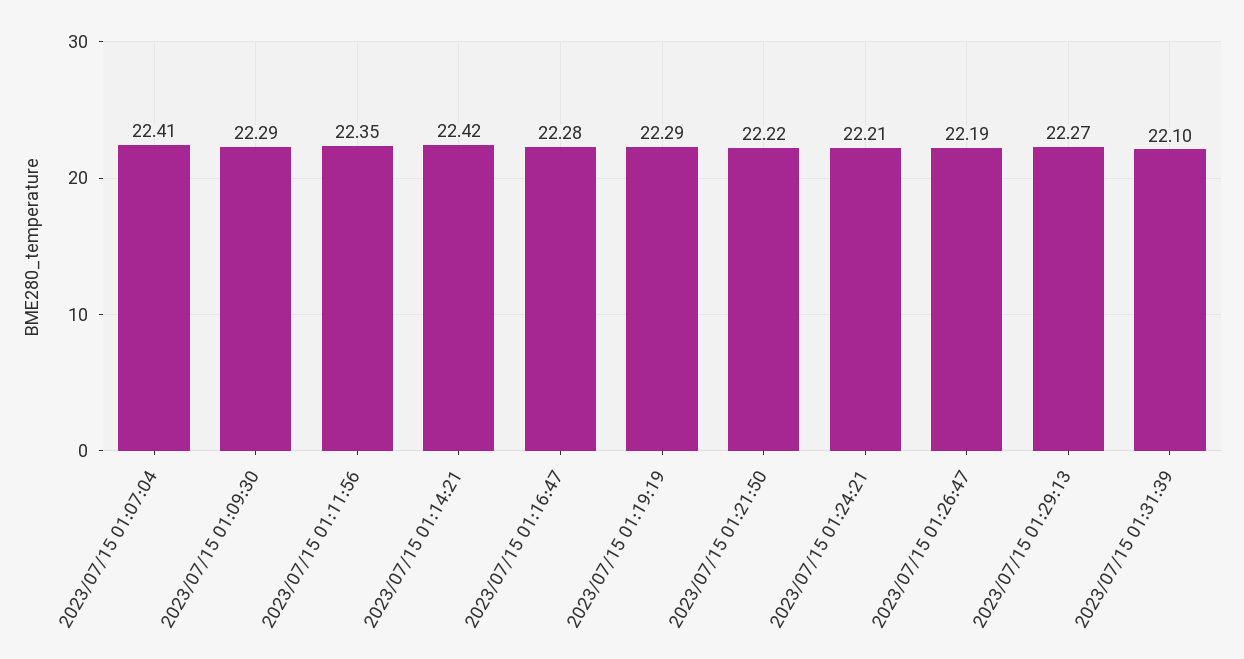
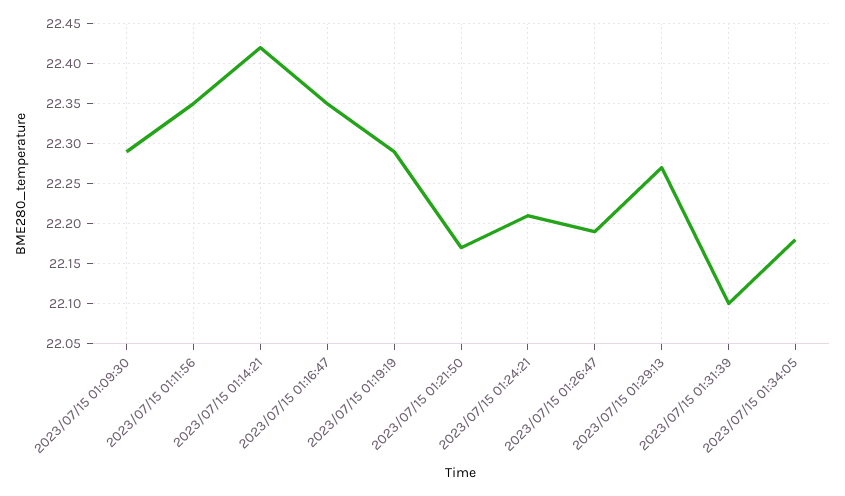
2023/07/15 01:07:04: 22.41 -> none
2023/07/15 01:16:47: 22.28 -> 22.35
2023/07/15 01:21:50: 22.22 -> 22.17
2023/07/15 01:34:05: none -> 22.18

